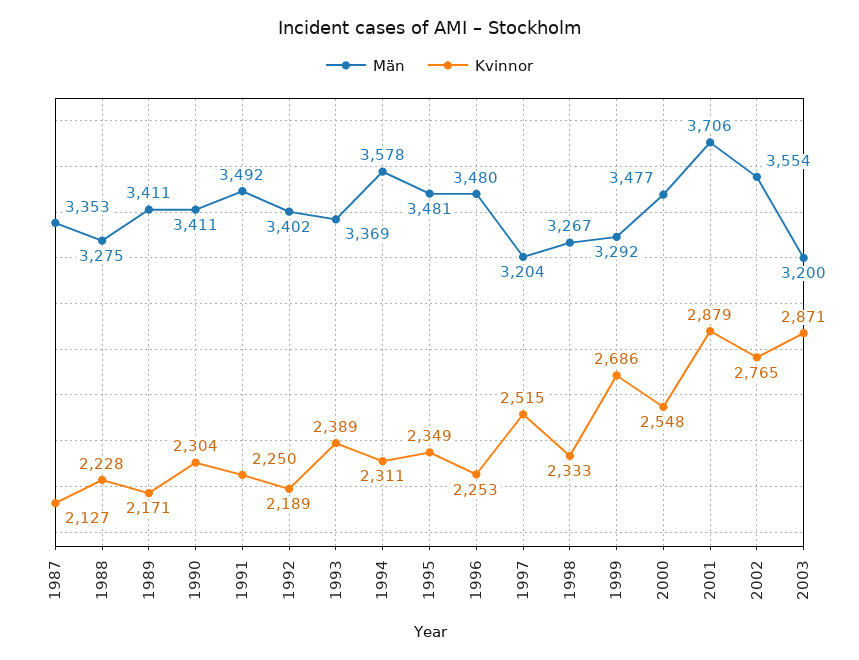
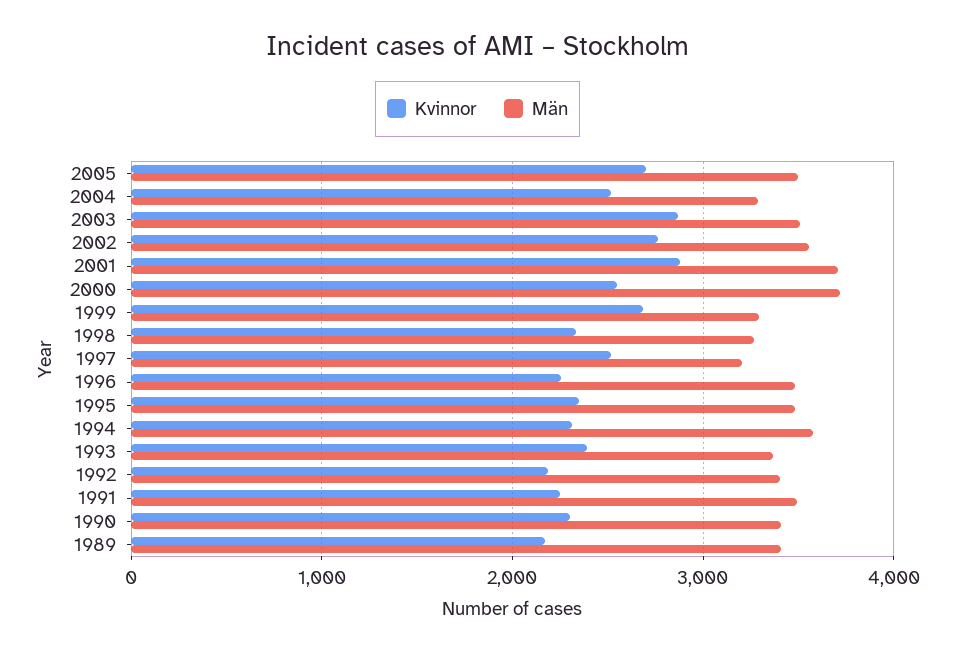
Män, 1987: 3353 -> none
Kvinnor, 1987: 2127 -> none
Män, 1988: 3275 -> none
Kvinnor, 1988: 2228 -> none
Män, 2000: 3477 -> 3700
Män, 2003: 3200 -> 3500
Kvinnor, 2005: none -> 2700
Män, 2005: none -> 3500
Kvinnor, 2004: none -> 2500
Män, 2004: none -> 3300

